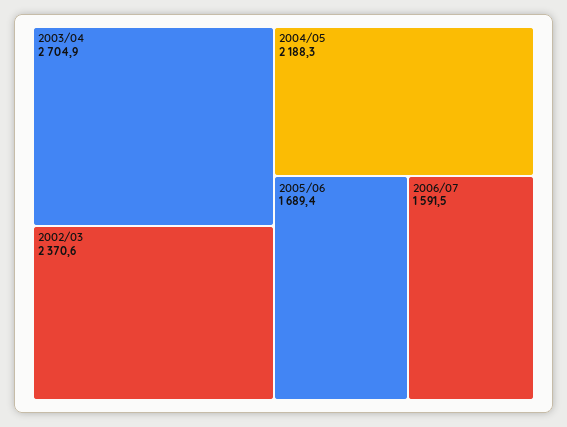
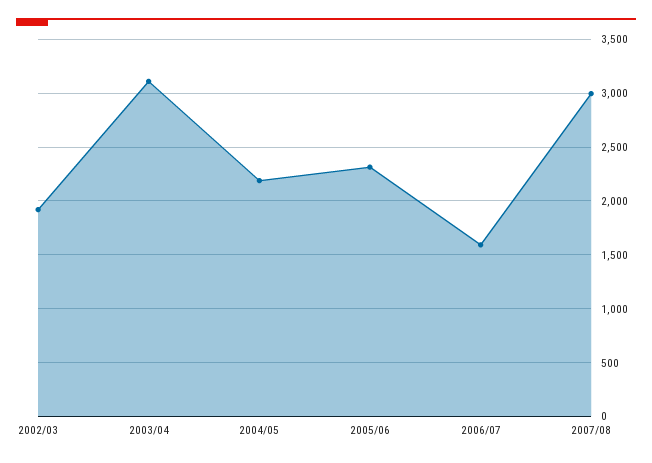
2003/04: 2704.9 -> 3100
2002/03: 2370.6 -> 1900
2005/06: 1689.4 -> 2300
2007/08: none -> 3000

